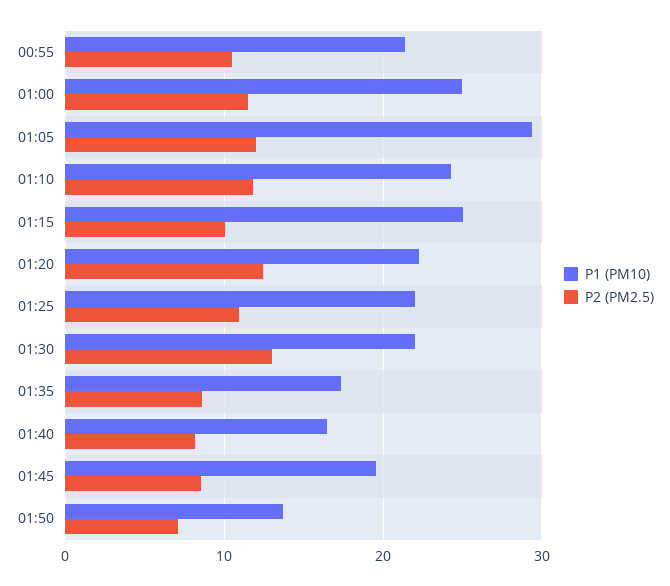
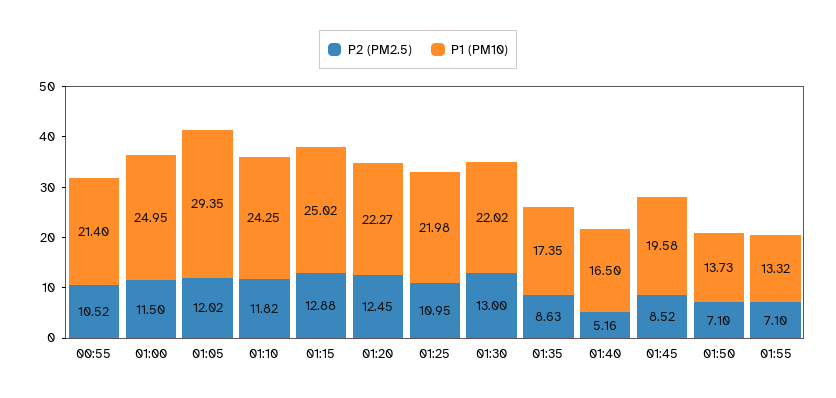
P2 (PM2.5), 01:15: 10 -> 12.88
P2 (PM2.5), 01:40: 8 -> 5.16
P2 (PM2.5), 01:55: none -> 7.1
P1 (PM10), 01:55: none -> 13.32

